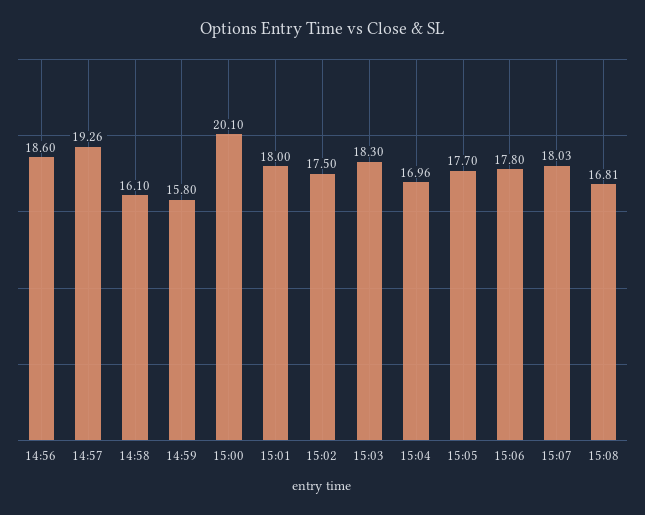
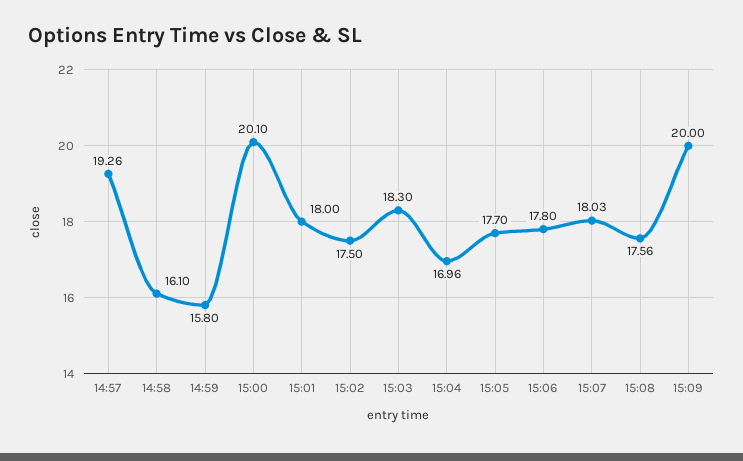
14:56: 18.6 -> none
15:08: 16.81 -> 17.56
15:09: none -> 20

